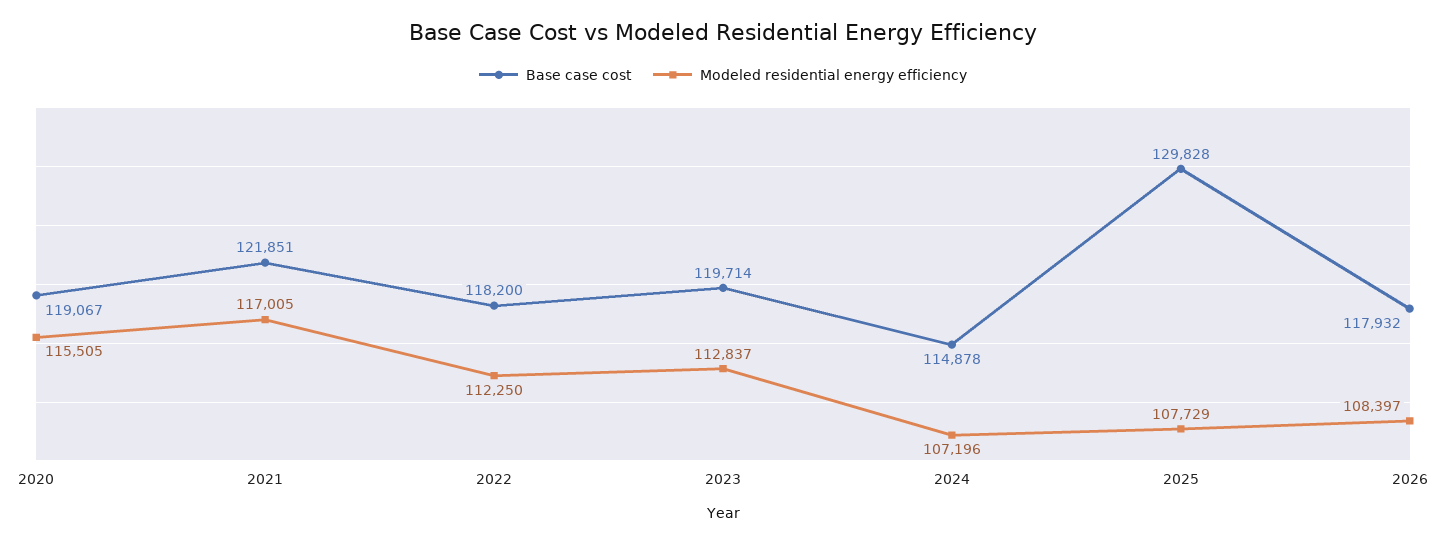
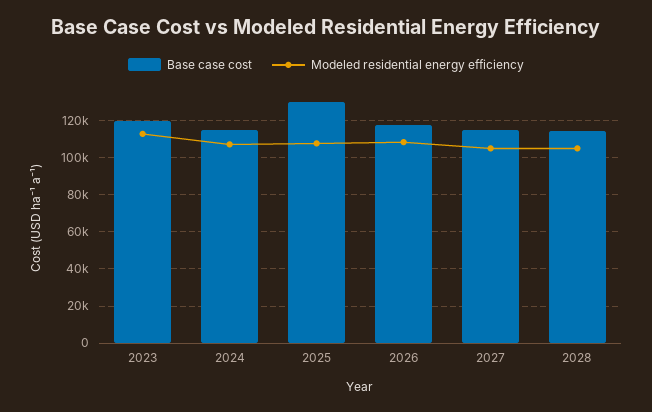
Base case cost, 2020: 119067 -> none
Modeled residential energy efficiency, 2020: 115505 -> none
Base case cost, 2021: 121851 -> none
Modeled residential energy efficiency, 2021: 117005 -> none
Base case cost, 2022: 118200 -> none
Modeled residential energy efficiency, 2022: 112250 -> none
Base case cost, 2027: none -> 115000
Modeled residential energy efficiency, 2027: none -> 105000
Base case cost, 2028: none -> 115000
Modeled residential energy efficiency, 2028: none -> 105000

